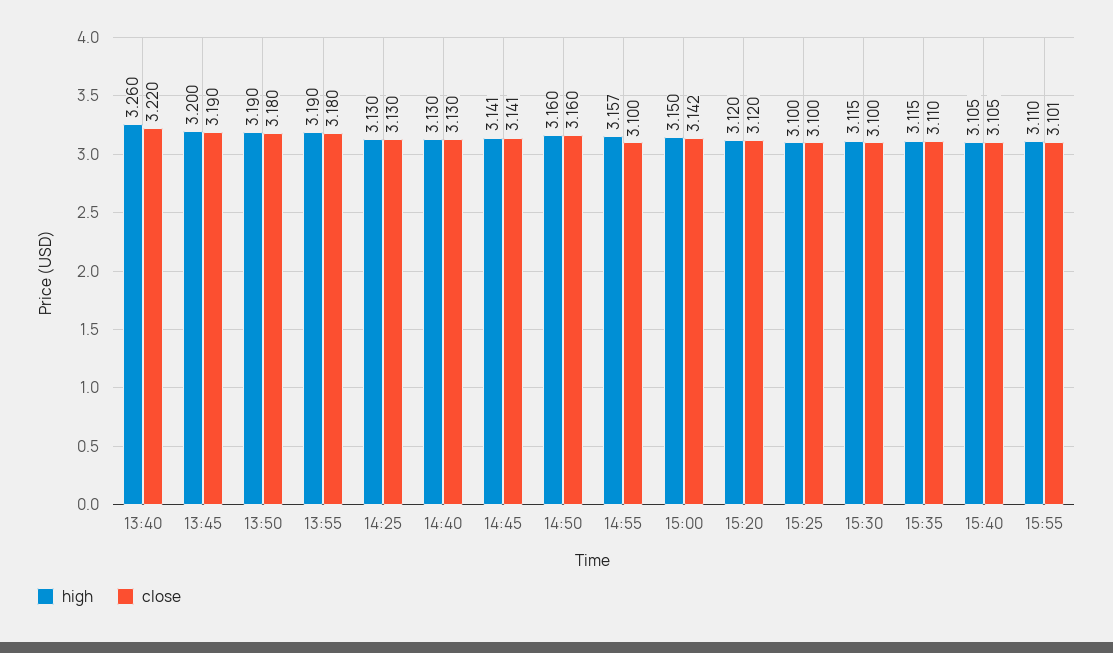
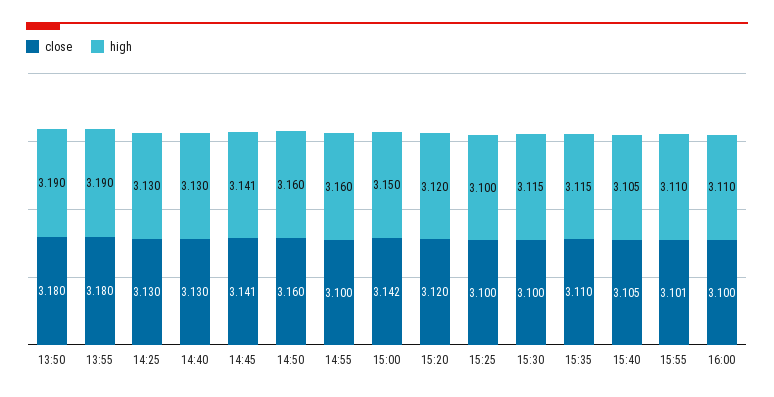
high, 13:40: 3.26 -> none
close, 13:40: 3.22 -> none
high, 13:45: 3.2 -> none
close, 13:45: 3.19 -> none
high, 14:55: 3.157 -> 3.16
close, 16:00: none -> 3.1
high, 16:00: none -> 3.11

